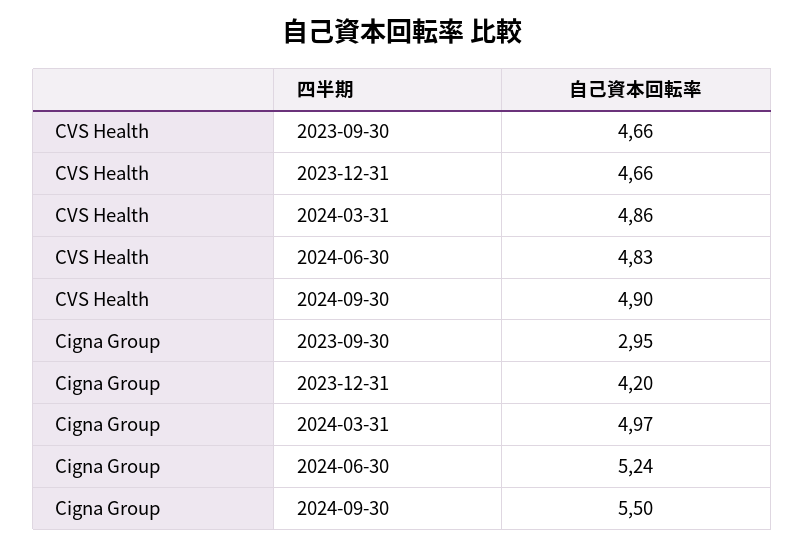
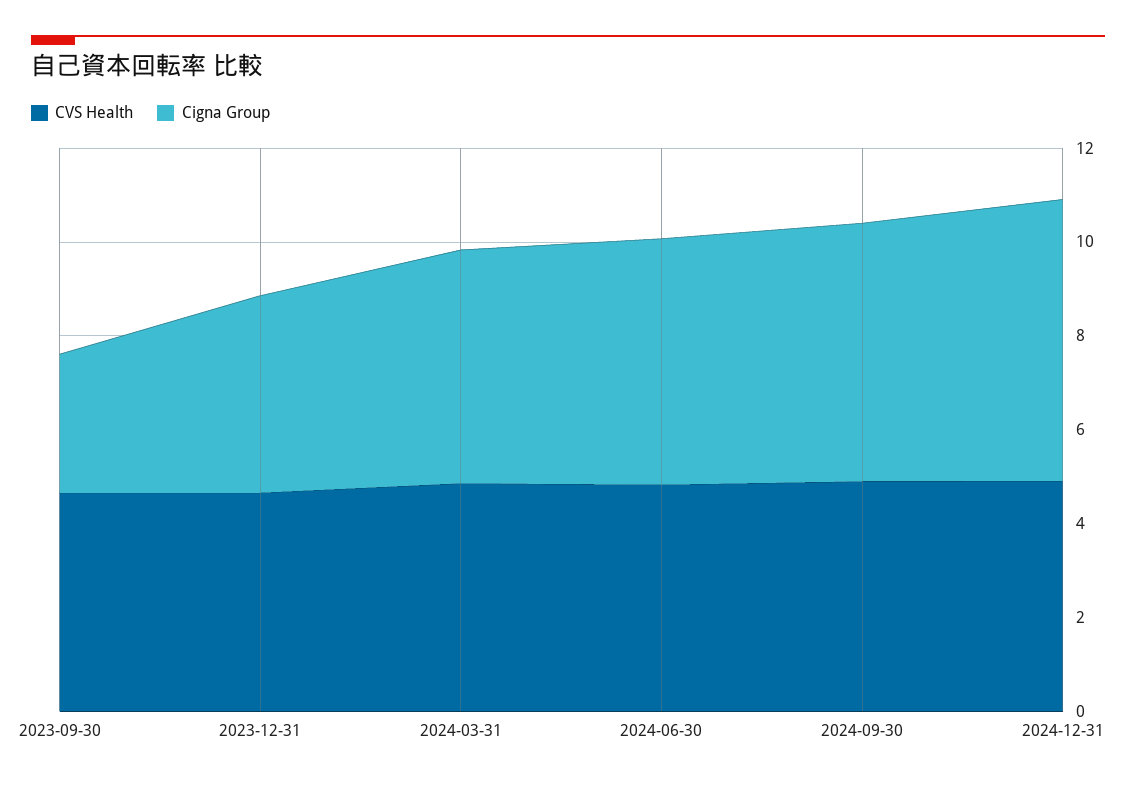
CVS Health, 2024-12-31: none -> 5
Cigna Group, 2024-12-31: none -> 6

